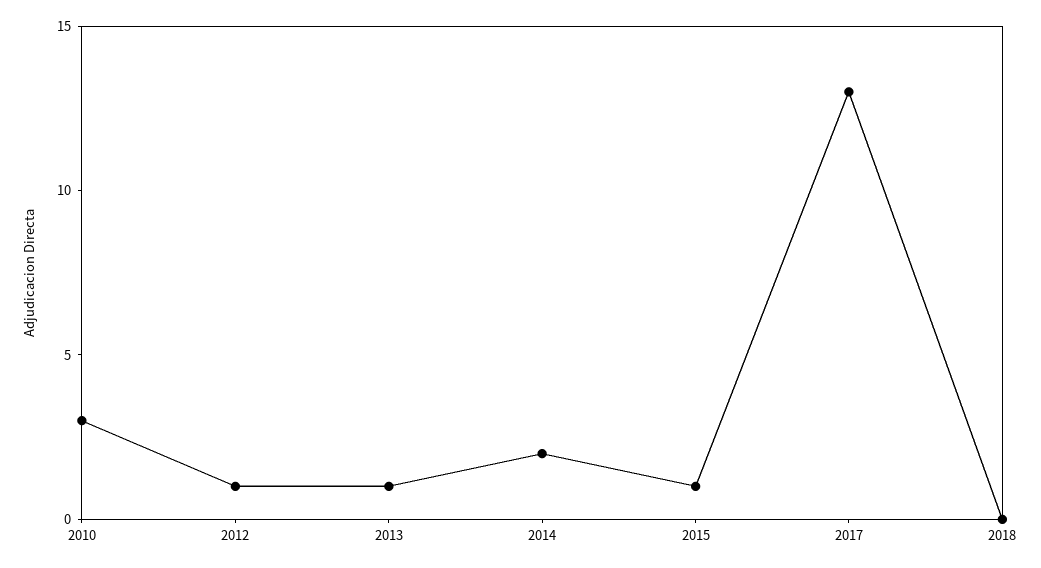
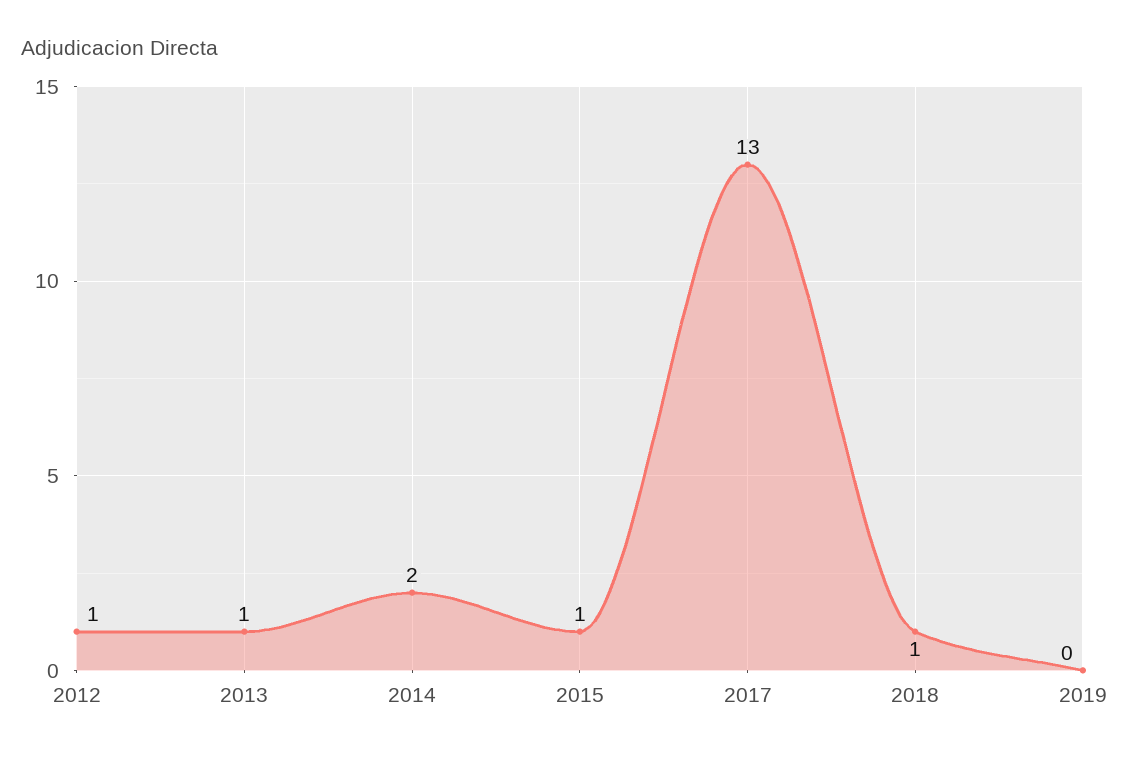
2010: 3 -> none
2018: 0 -> 1
2019: none -> 0

